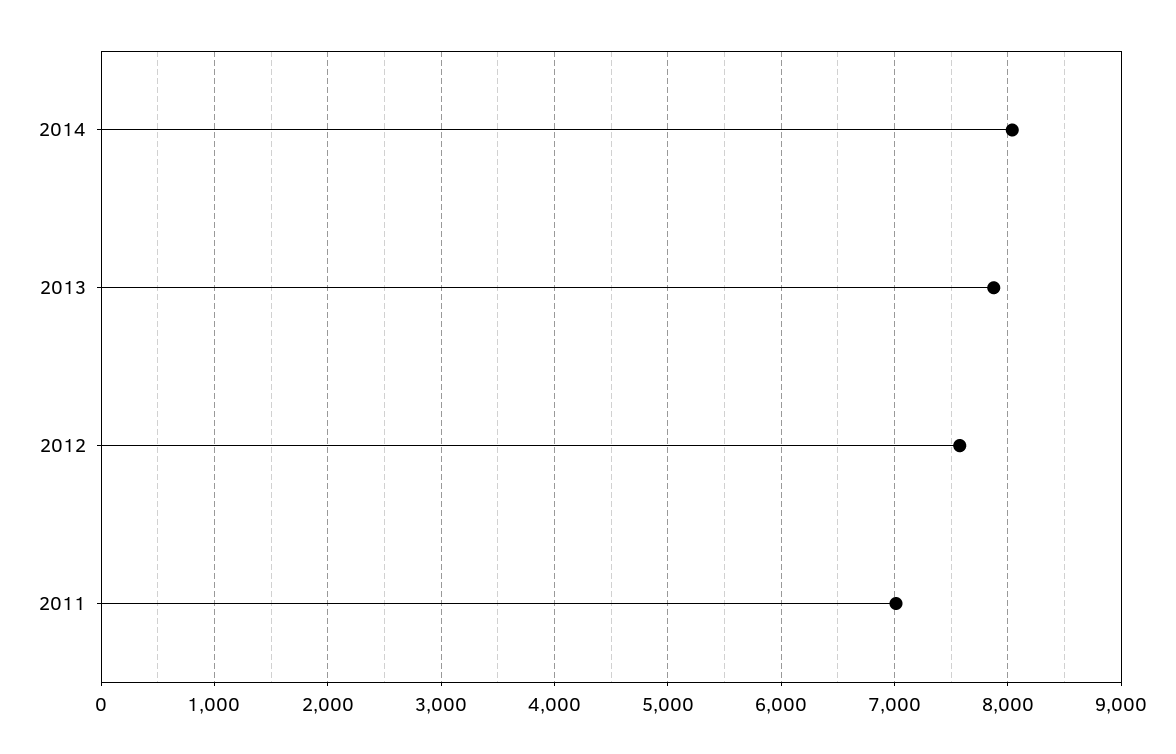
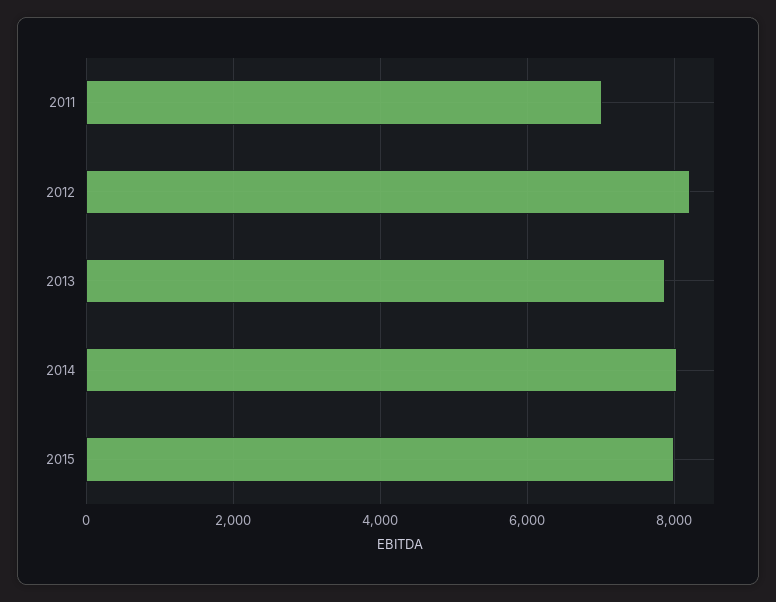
2012: 7600 -> 8200
2015: none -> 8000

